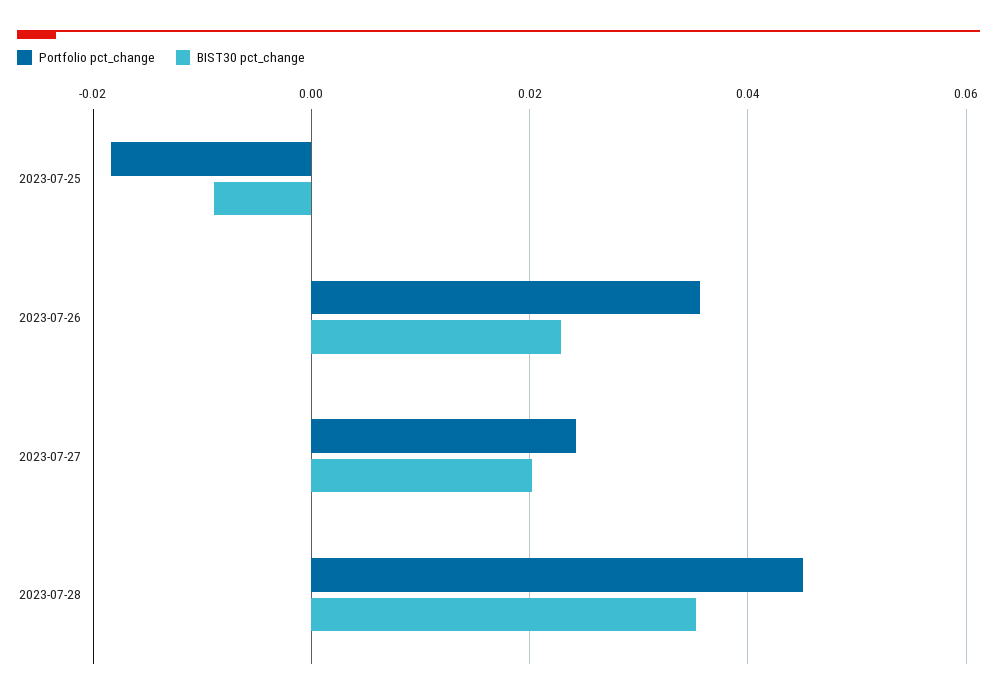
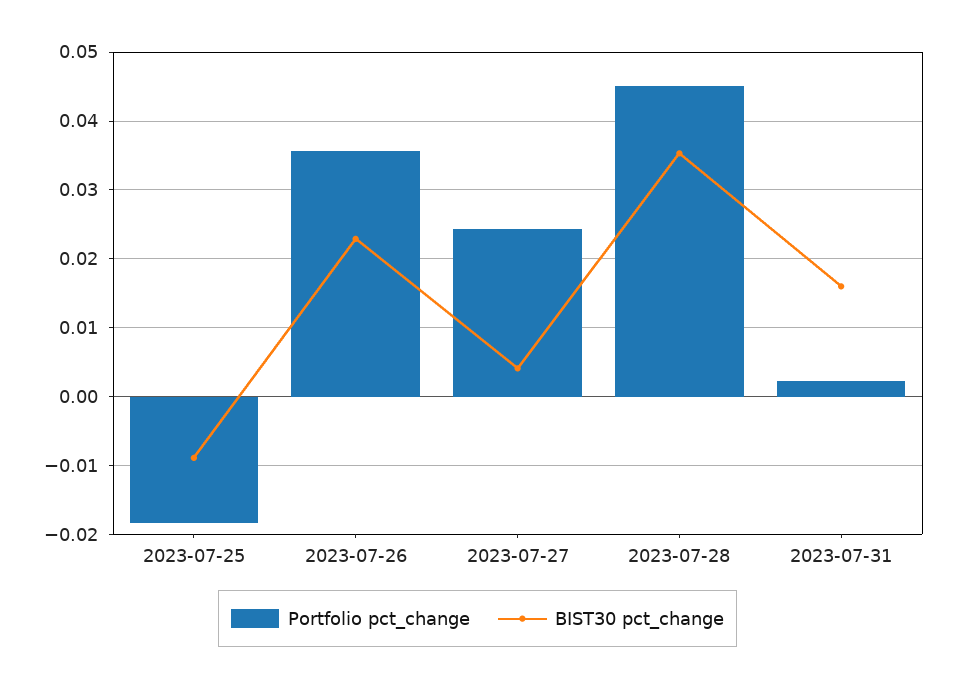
BIST30 pct_change, 2023-07-27: 0.02 -> 0.004
Portfolio pct_change, 2023-07-31: none -> 0.002
BIST30 pct_change, 2023-07-31: none -> 0.016

